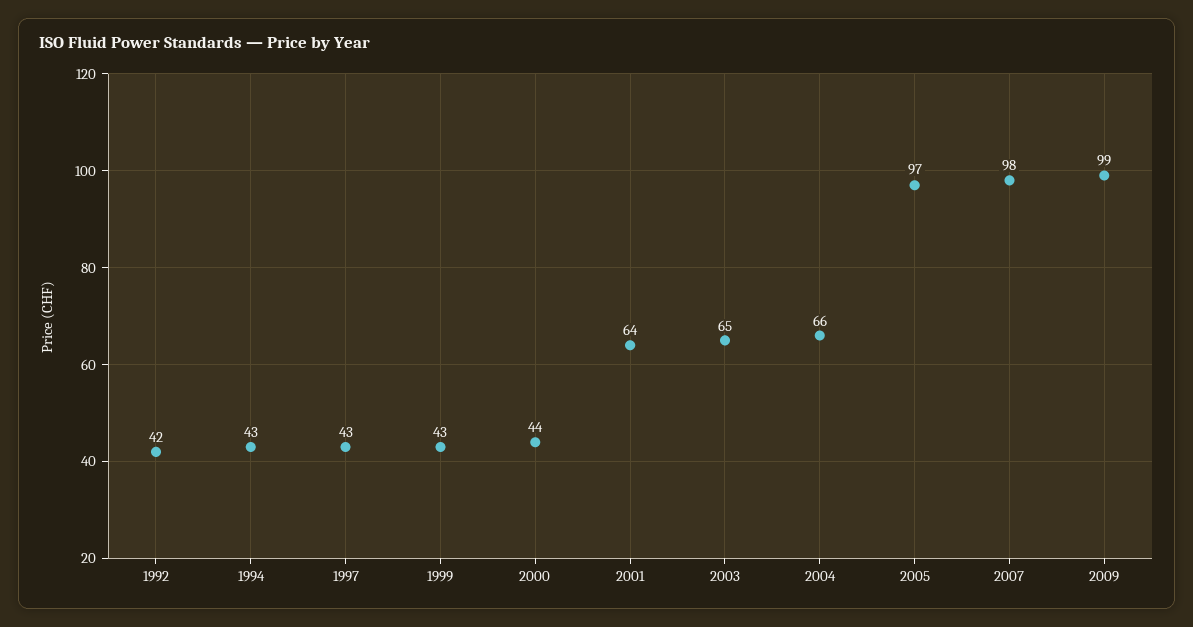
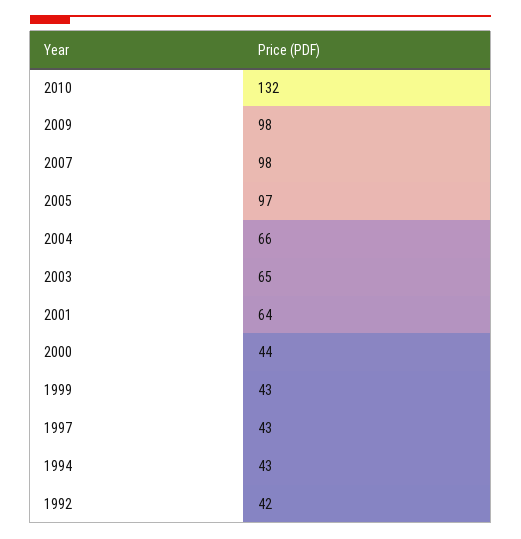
2009: 99 -> 98
2010: none -> 132

